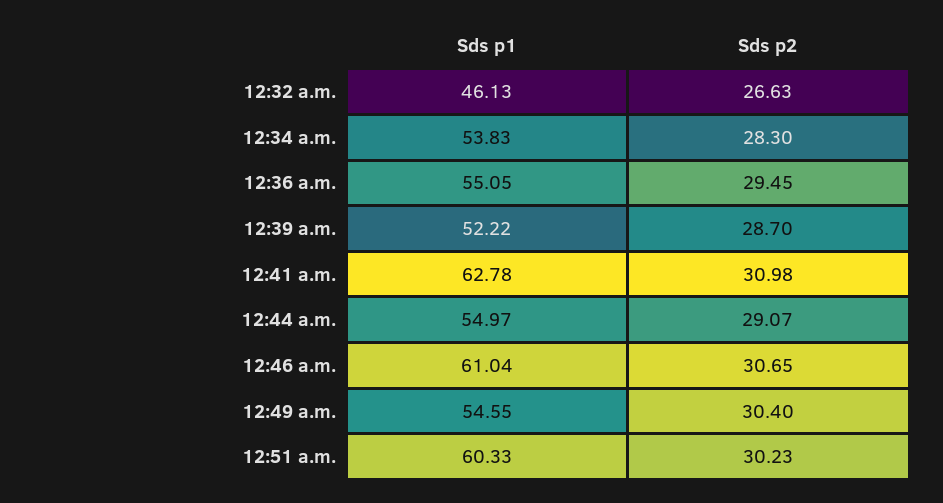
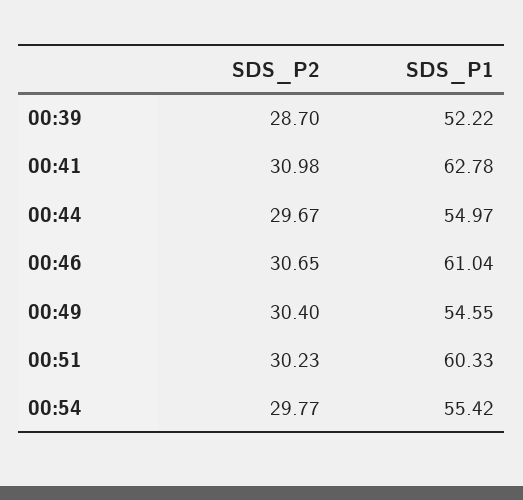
Sds p1, 12:32 a.m.: 46.13 -> none
Sds p2, 12:32 a.m.: 26.63 -> none
Sds p1, 12:34 a.m.: 53.83 -> none
Sds p2, 12:34 a.m.: 28.3 -> none
Sds p1, 12:36 a.m.: 55.05 -> none
Sds p2, 12:36 a.m.: 29.45 -> none
Sds p2, 12:44 a.m.: 29.07 -> 29.67
Sds p2, 00:54: none -> 29.77
Sds p1, 00:54: none -> 55.42

